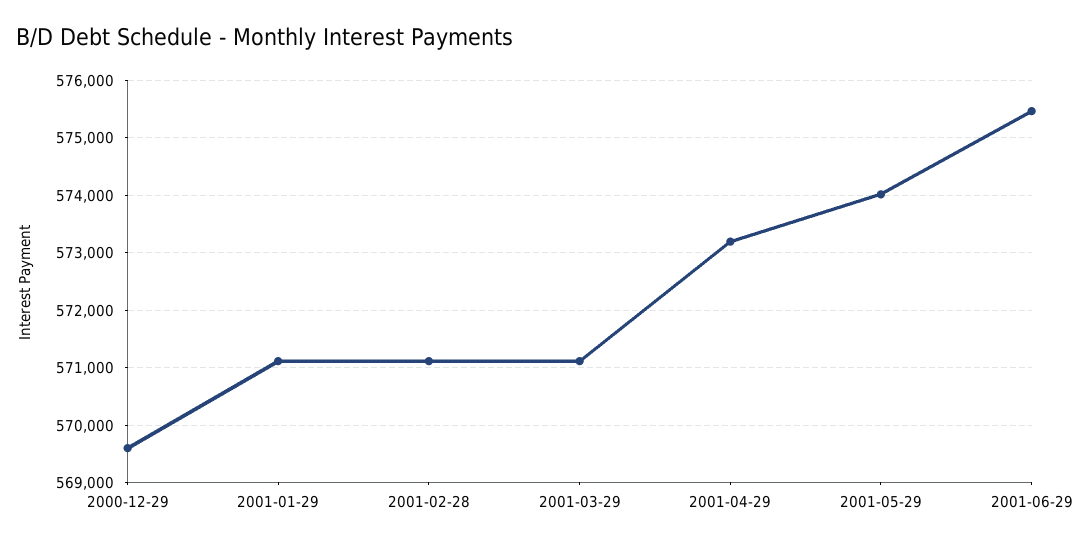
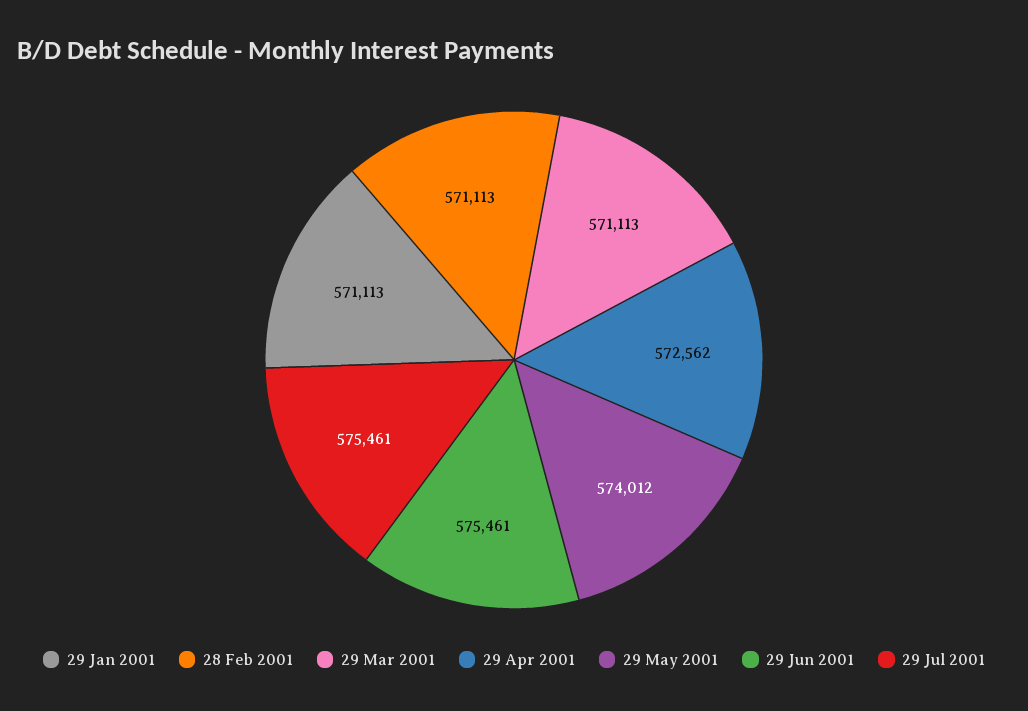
2000-12-29: 569600 -> none
2001-04-29: 573200 -> 572562
29 Jul 2001: none -> 575461

